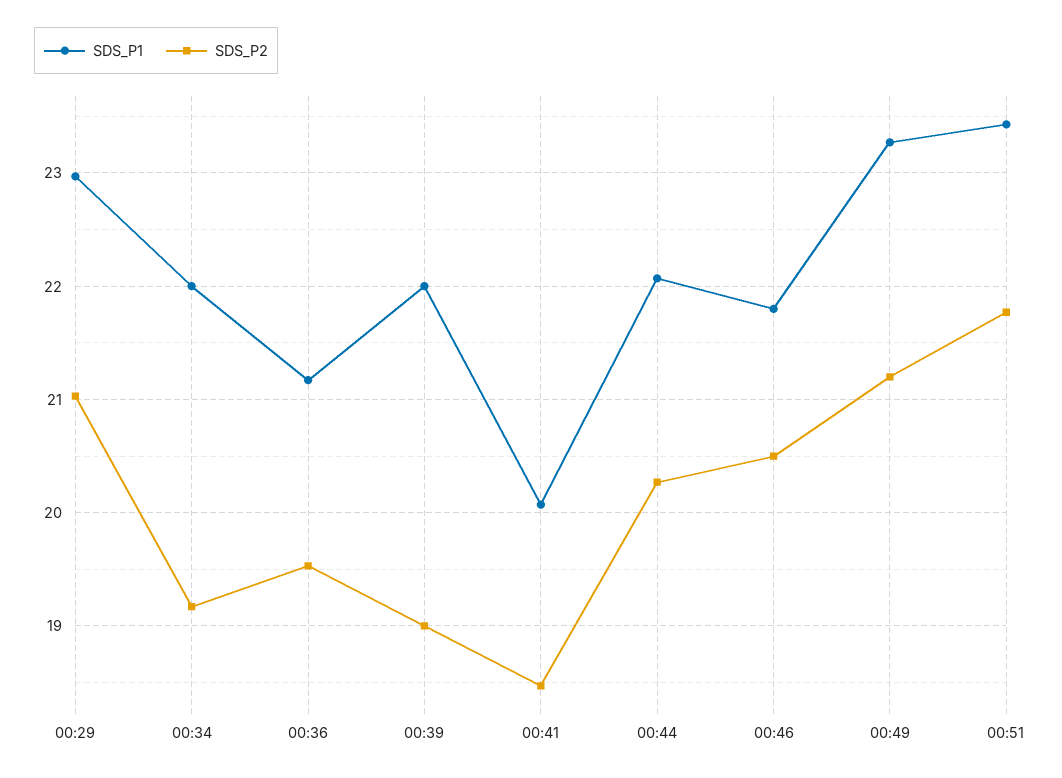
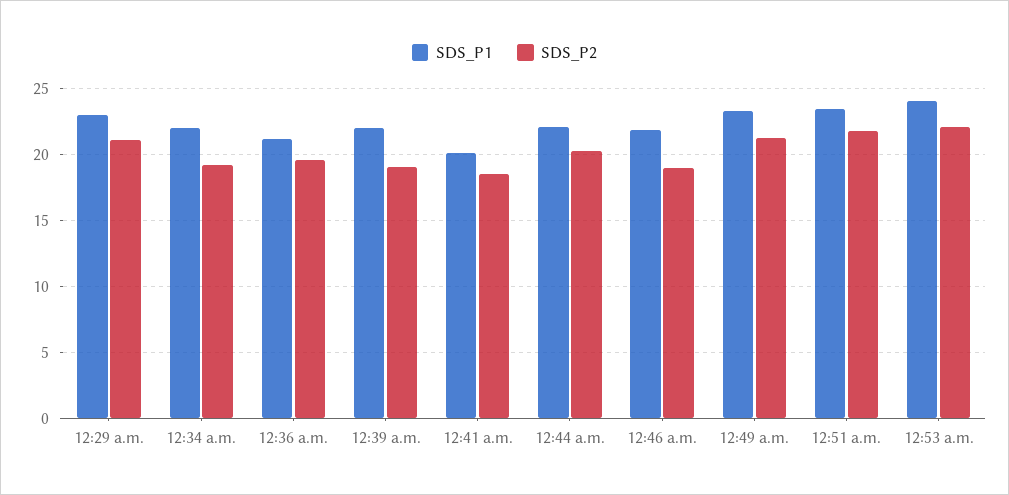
SDS_P2, 00:46: 20.5 -> 19
SDS_P1, 12:53 a.m.: none -> 24
SDS_P2, 12:53 a.m.: none -> 22

